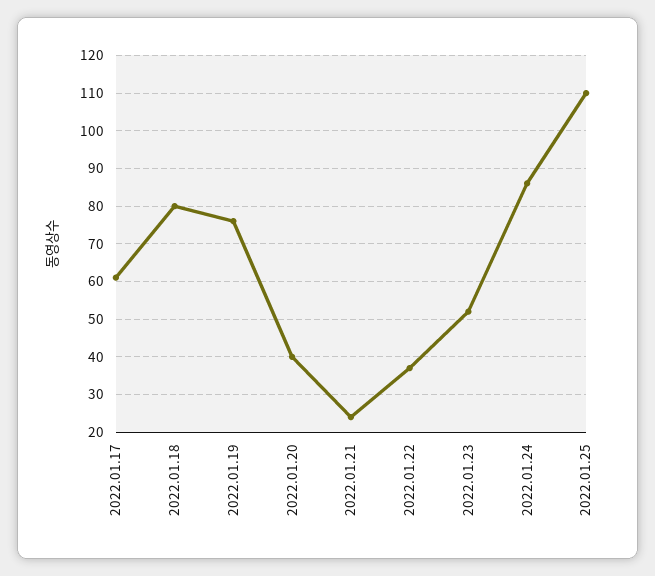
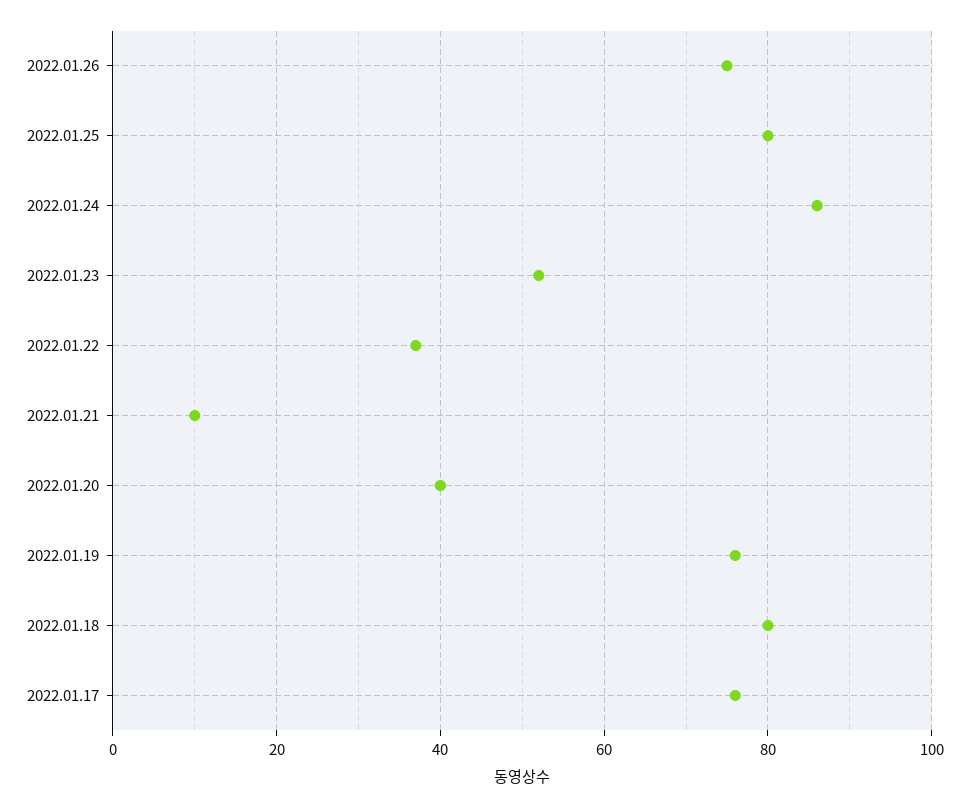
2022.01.17: 60 -> 75
2022.01.21: 25 -> 10
2022.01.25: 110 -> 80
2022.01.26: none -> 75

